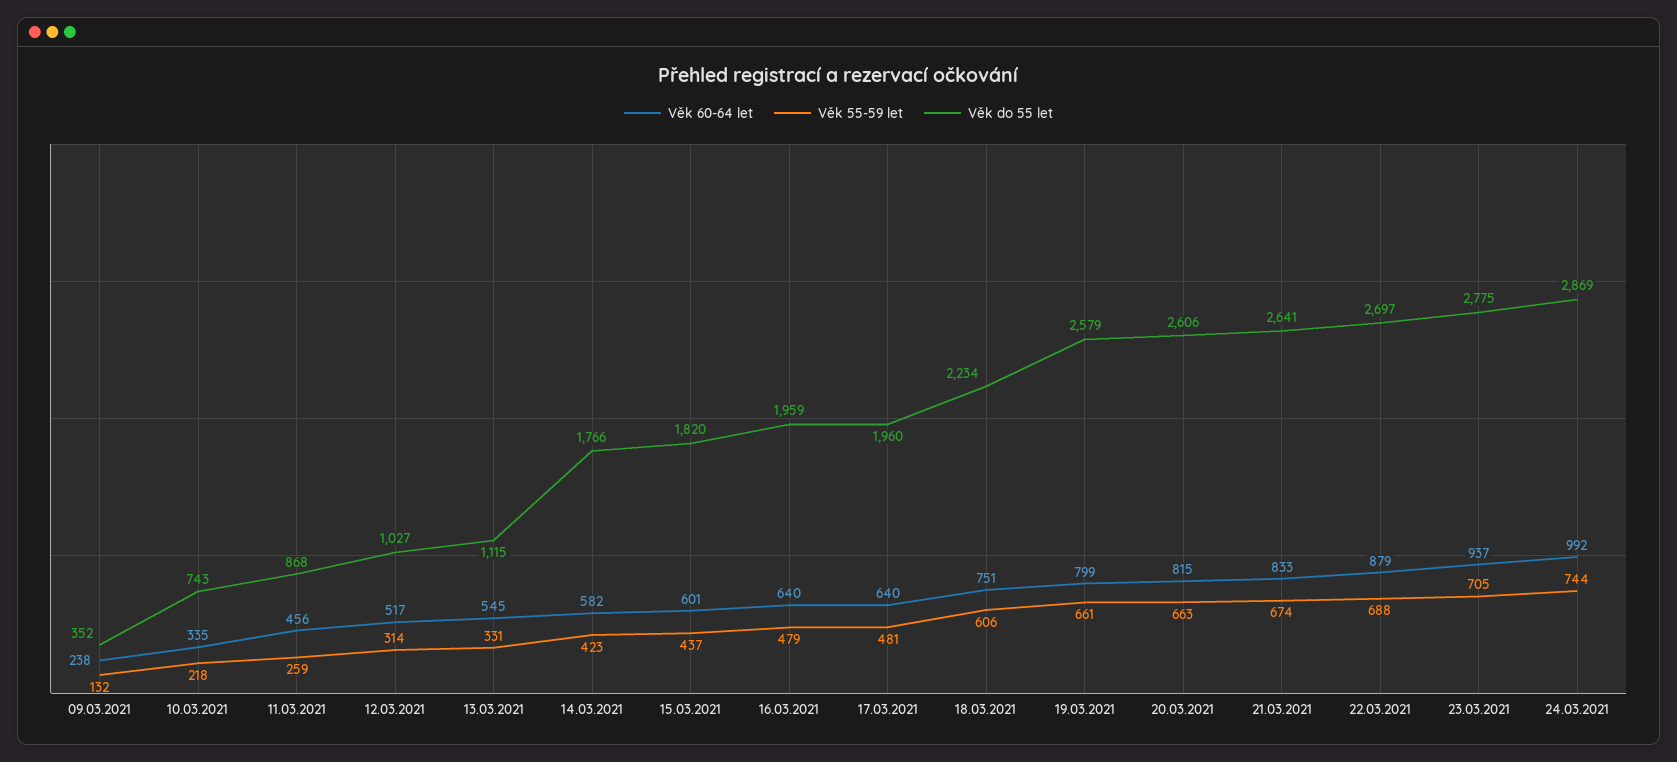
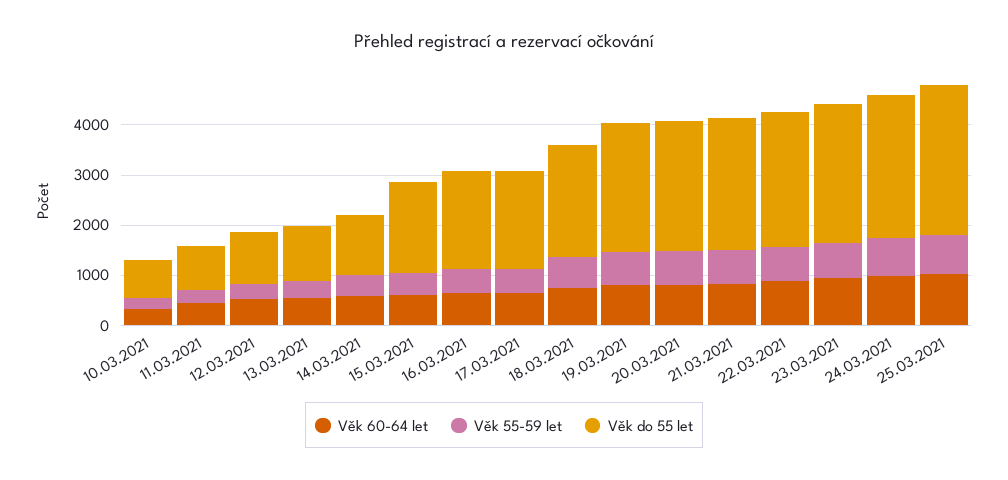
Věk 60-64 let, 09.03.2021: 238 -> none
Věk 55-59 let, 09.03.2021: 132 -> none
Věk do 55 let, 09.03.2021: 352 -> none
Věk do 55 let, 14.03.2021: 1766 -> 1200
Věk 60-64 let, 25.03.2021: none -> 1000
Věk 55-59 let, 25.03.2021: none -> 800
Věk do 55 let, 25.03.2021: none -> 3000

